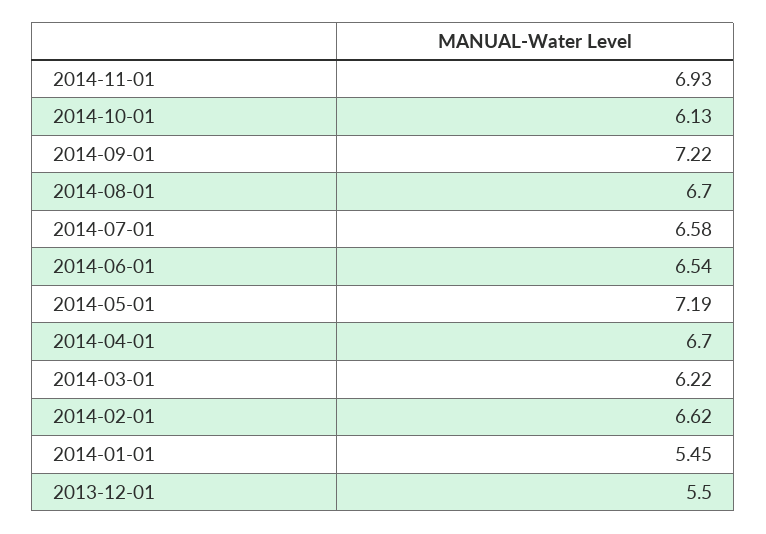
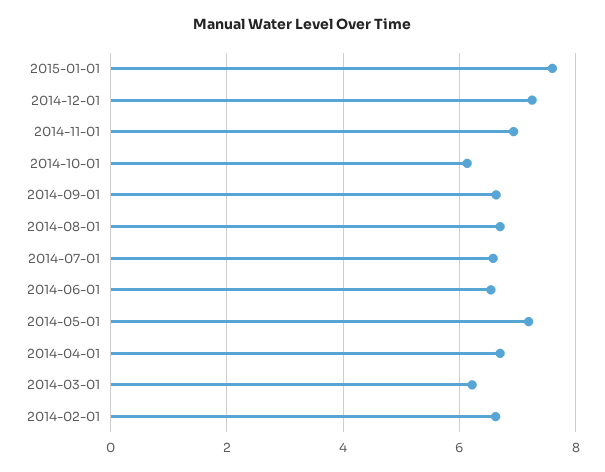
2014-09-01: 7.22 -> 6.6
2014-01-01: 5.45 -> none
2013-12-01: 5.5 -> none
2015-01-01: none -> 7.6
2014-12-01: none -> 7.2

